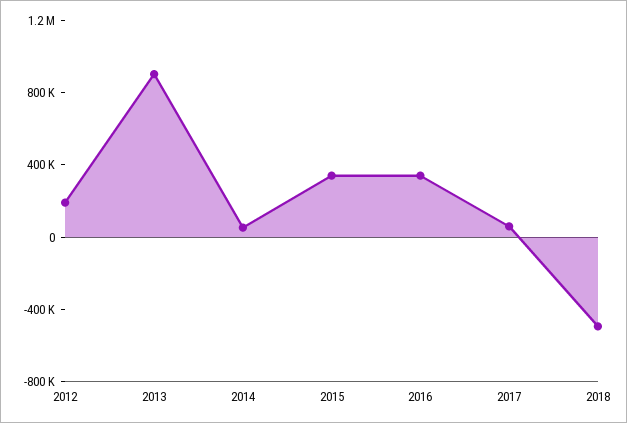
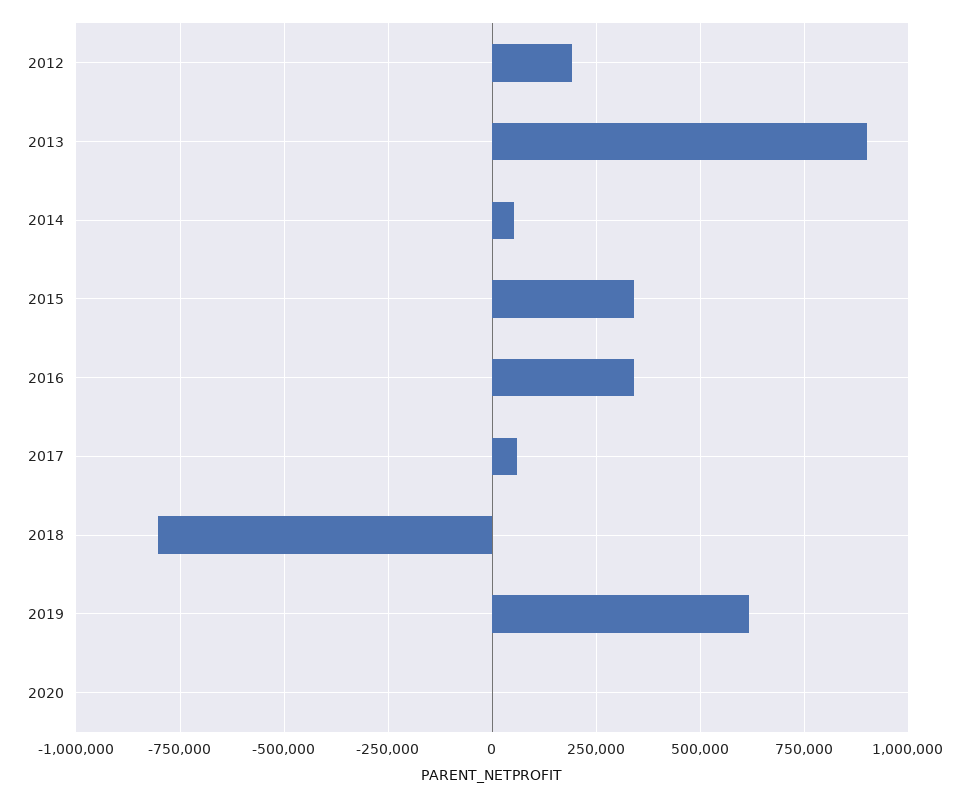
2018: -500000 -> -800000
2019: none -> 625000
2020: none -> 0

